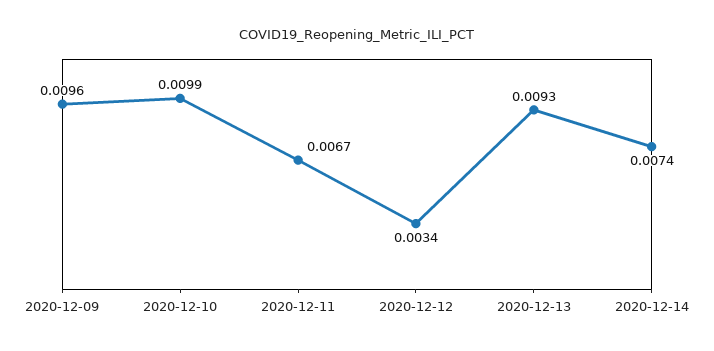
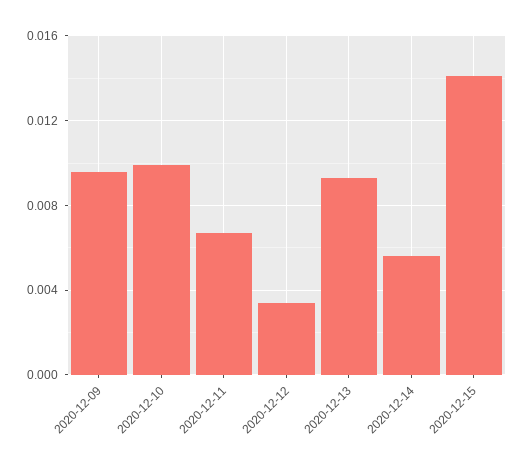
2020-12-14: 0.0074 -> 0.0055
2020-12-15: none -> 0.014

